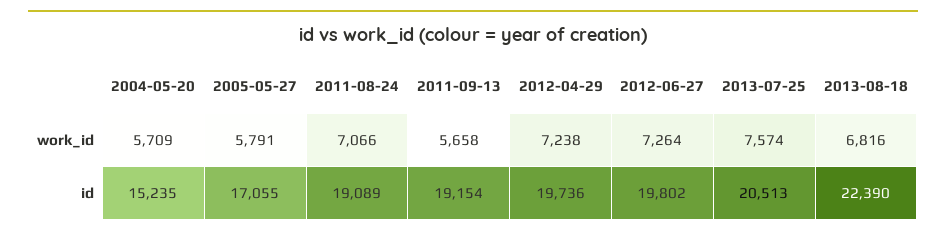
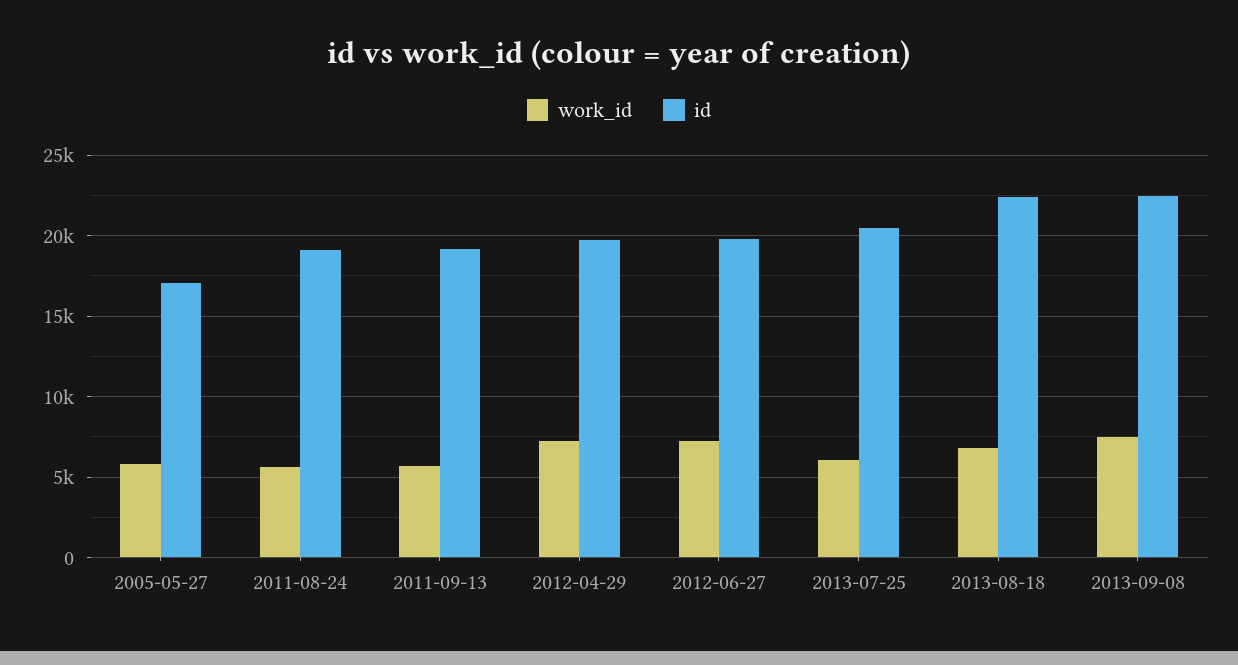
work_id, 2004-05-20: 5709 -> none
work_id, 2011-08-24: 7066 -> 5500
work_id, 2013-07-25: 7574 -> 6000
id, 2004-05-20: 15235 -> none
work_id, 2013-09-08: none -> 7500
id, 2013-09-08: none -> 22500

